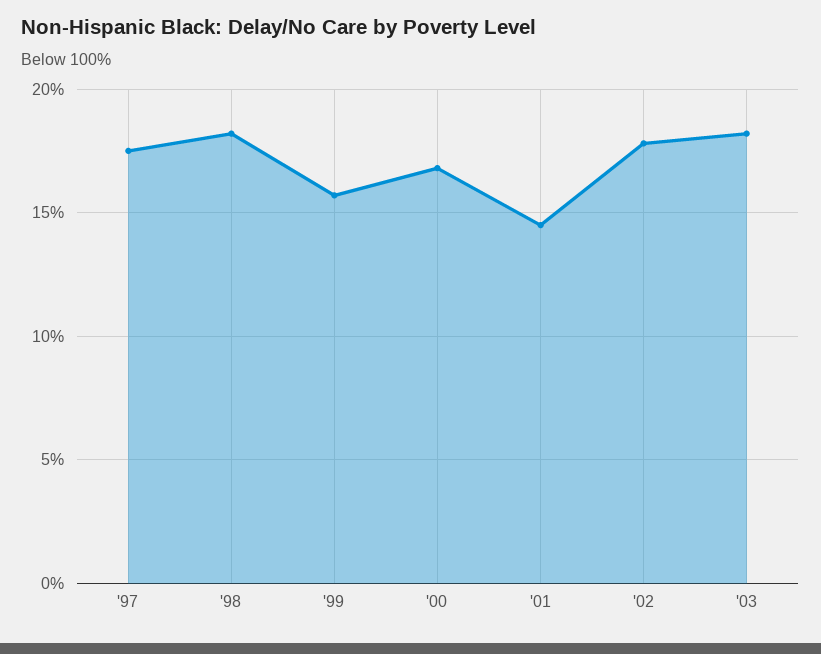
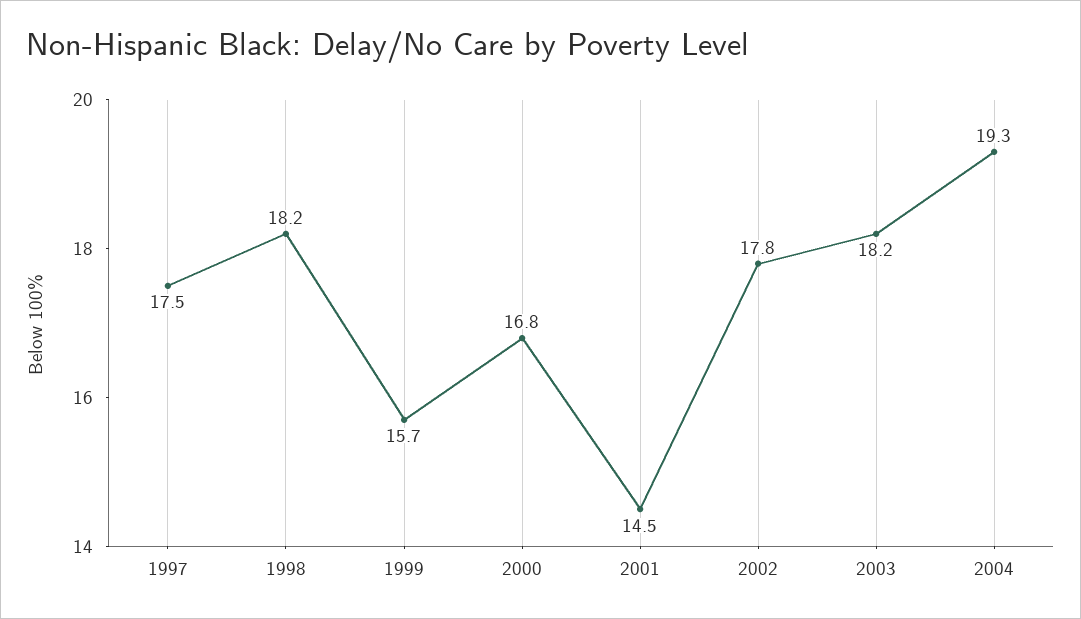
2004: none -> 19.3

